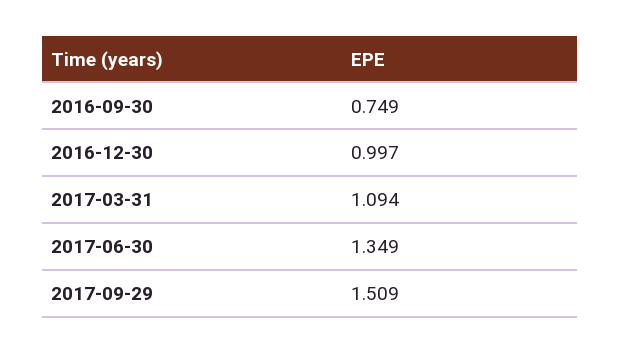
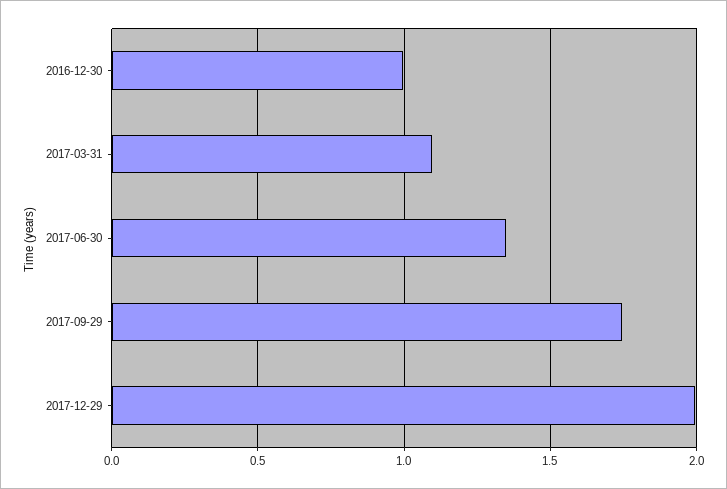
2016-09-30: 0.749 -> none
2017-09-29: 1.509 -> 1.75
2017-12-29: none -> 2

